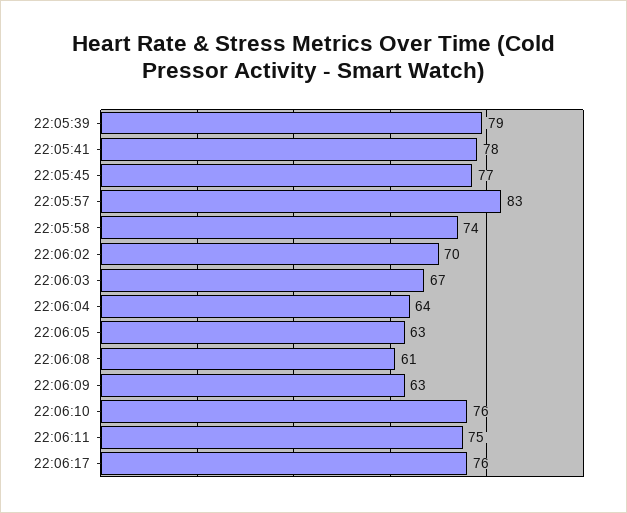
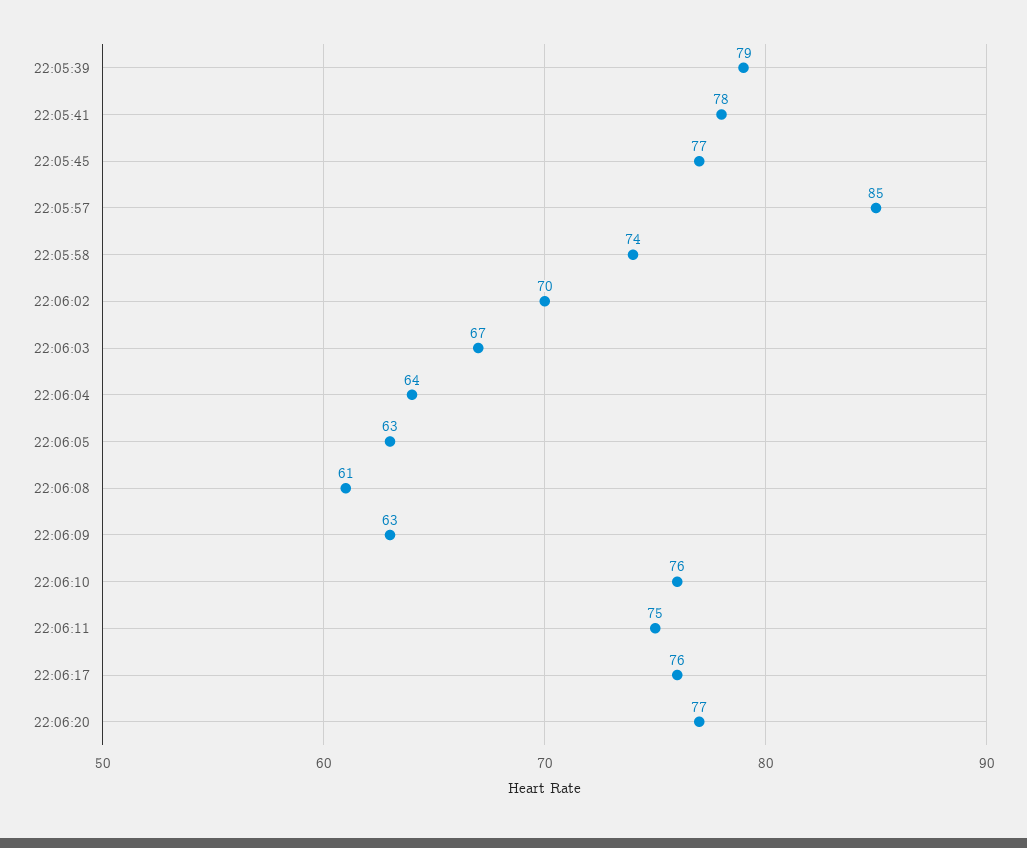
22:05:57: 83 -> 85
22:06:20: none -> 77

